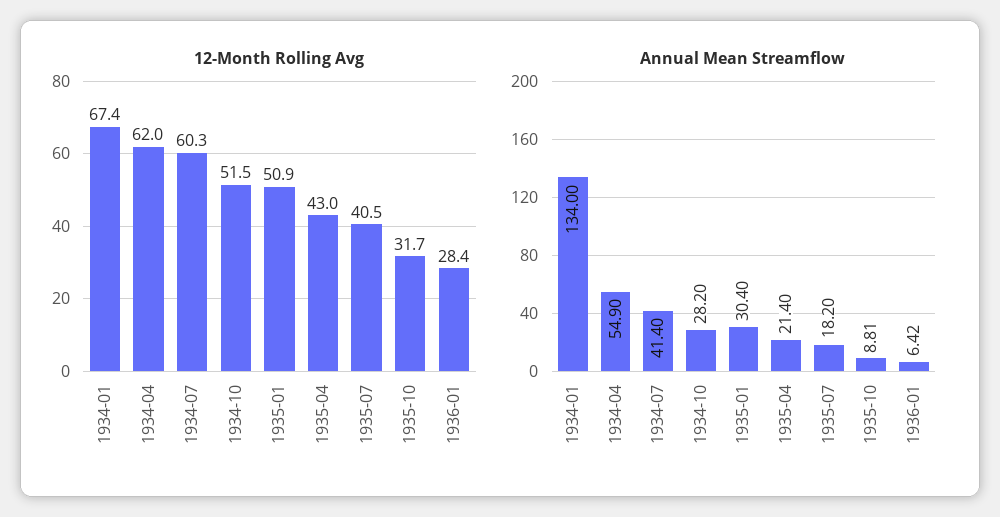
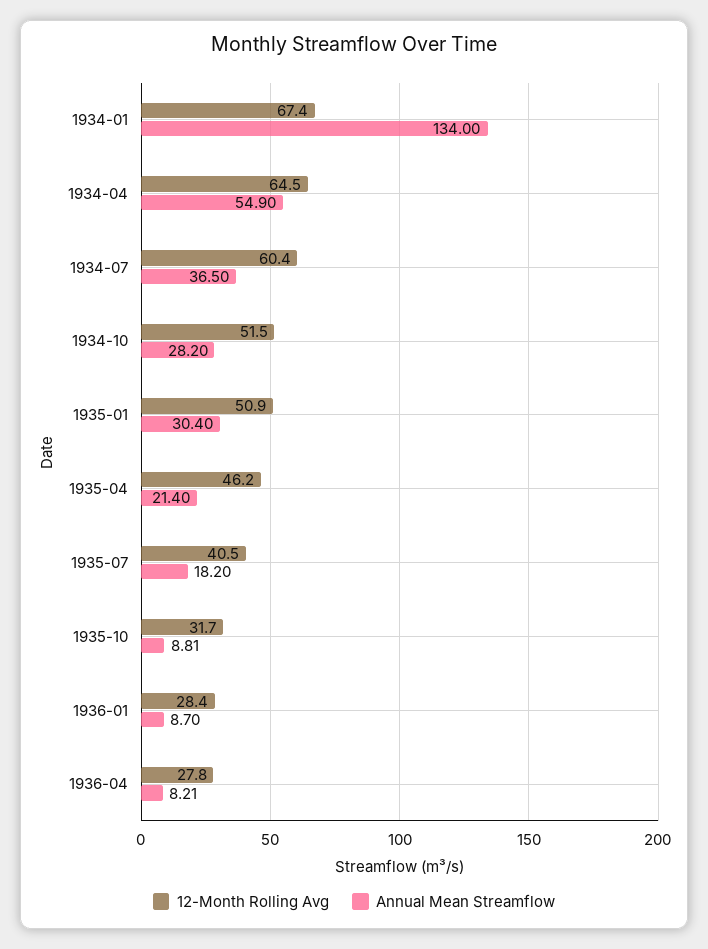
12-Month Rolling Avg, 1934-04: 62 -> 64.5
12-Month Rolling Avg, 1934-07: 60.3 -> 60.4
12-Month Rolling Avg, 1935-04: 43 -> 46.2
Annual Mean Streamflow, 1934-07: 41.4 -> 36.5
Annual Mean Streamflow, 1936-01: 6.42 -> 8.7
12-Month Rolling Avg, 1936-04: none -> 27.8
Annual Mean Streamflow, 1936-04: none -> 8.21

